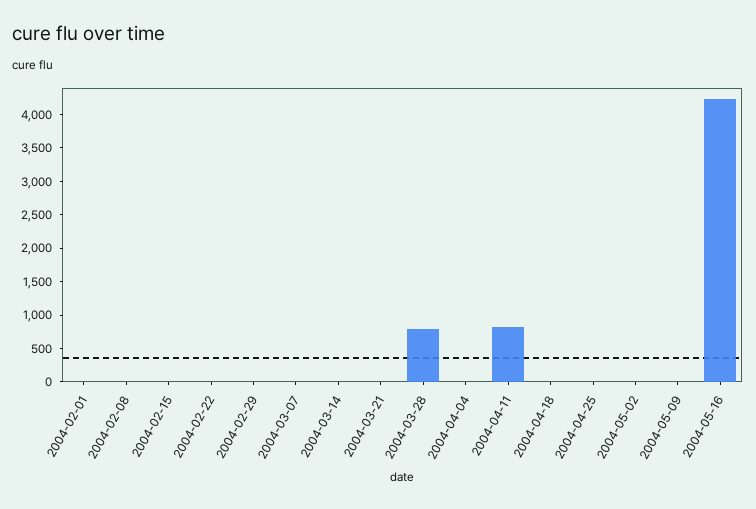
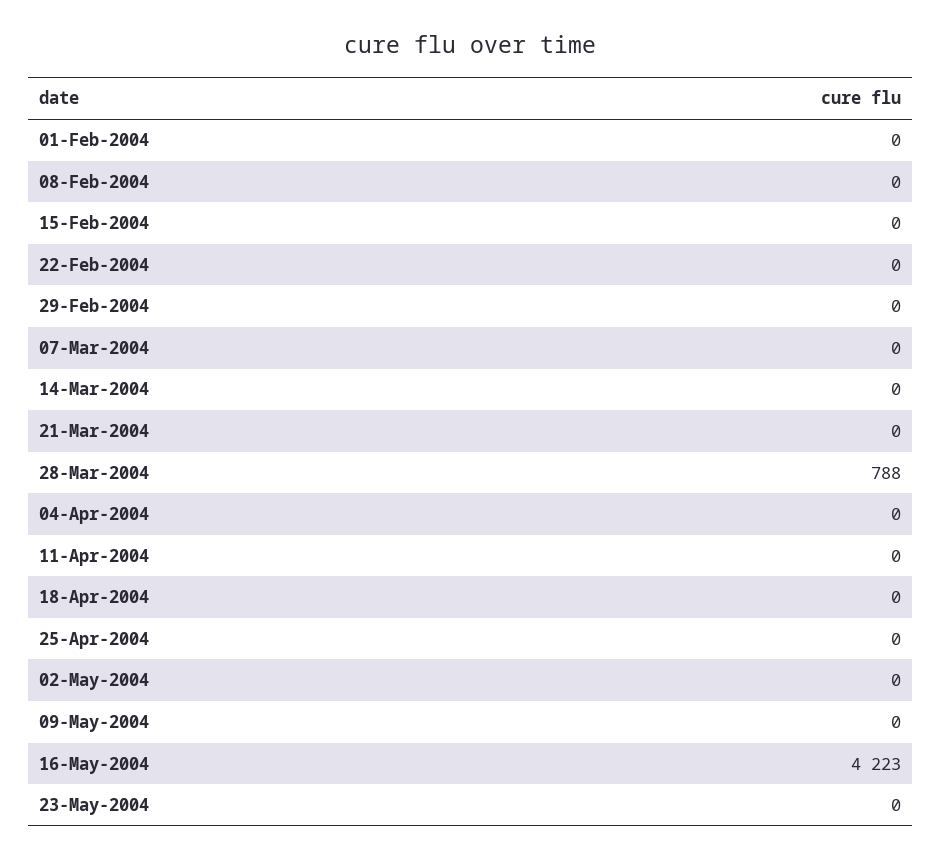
2004-04-11: 750 -> 0
23-May-2004: none -> 0

